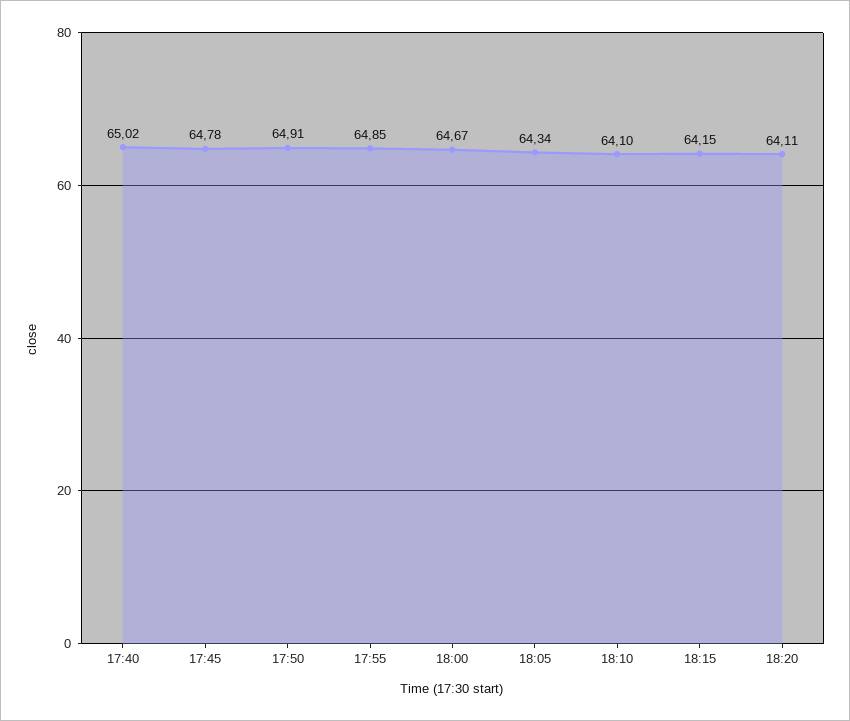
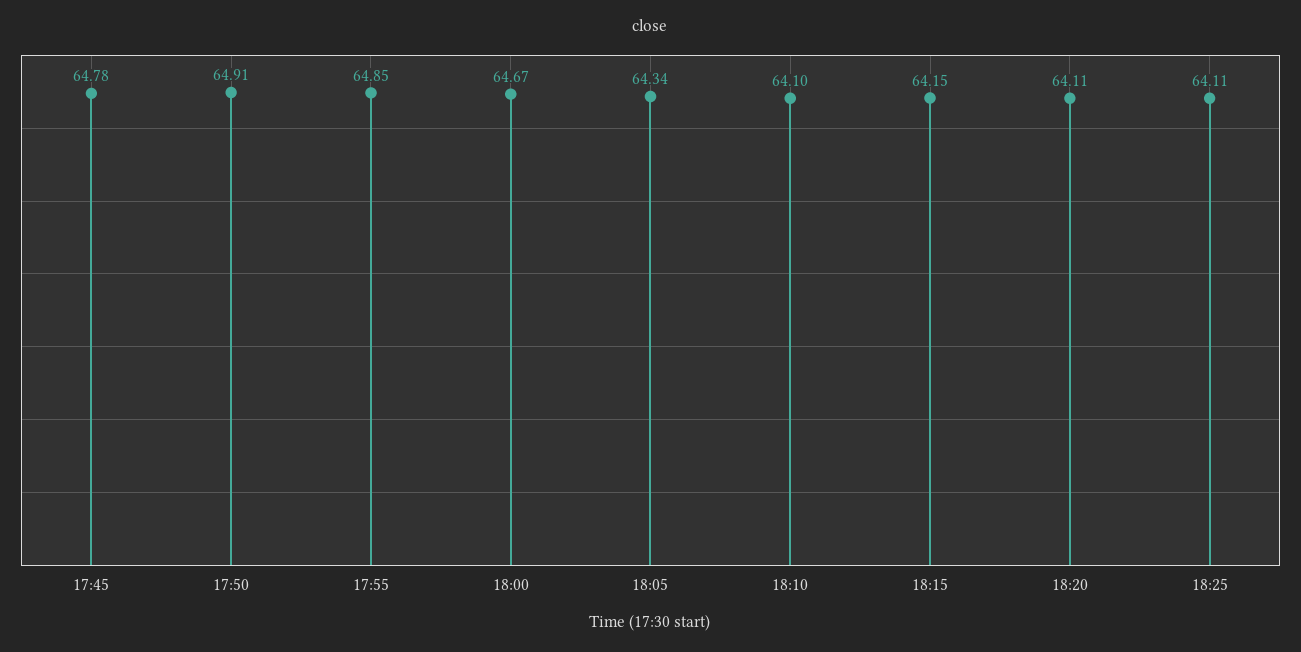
17:40: 65.02 -> none
18:25: none -> 64.11

